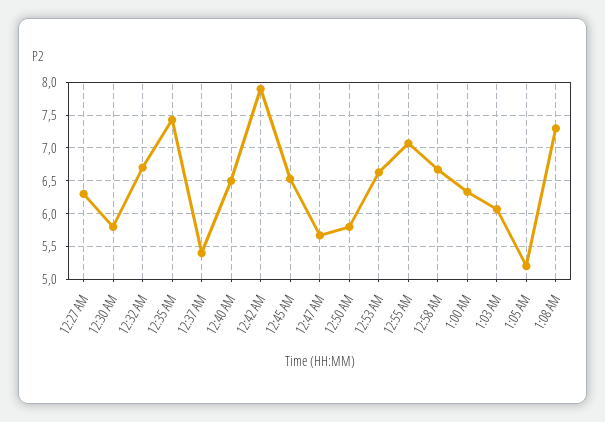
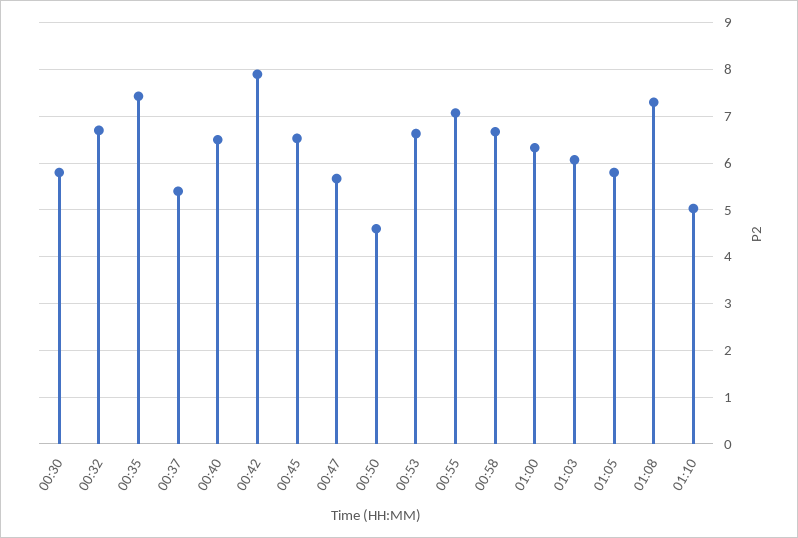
12:27 AM: 6.3 -> none
12:50 AM: 5.8 -> 4.6
1:05 AM: 5.2 -> 5.8
01:10: none -> 5

